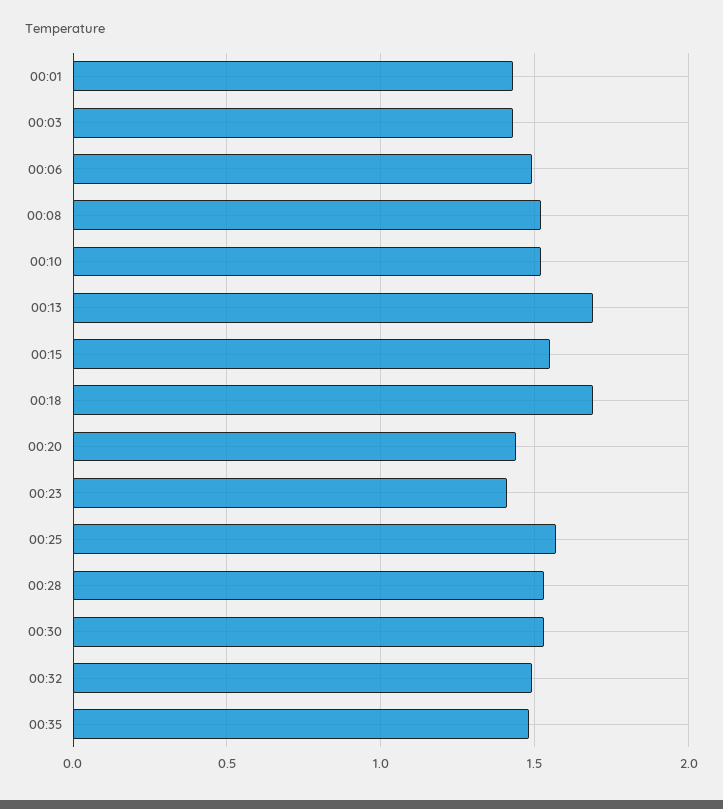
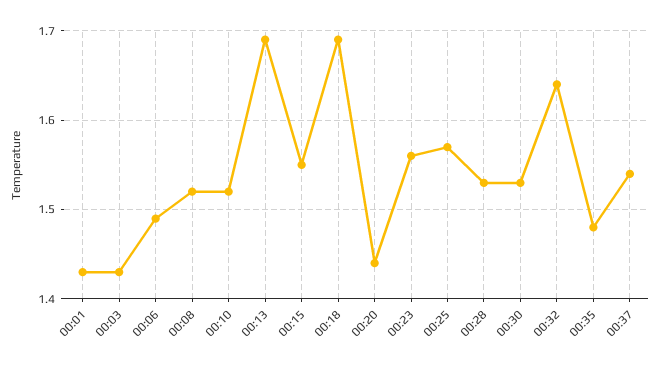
00:23: 1.4 -> 1.56
00:32: 1.5 -> 1.64
00:37: none -> 1.54

